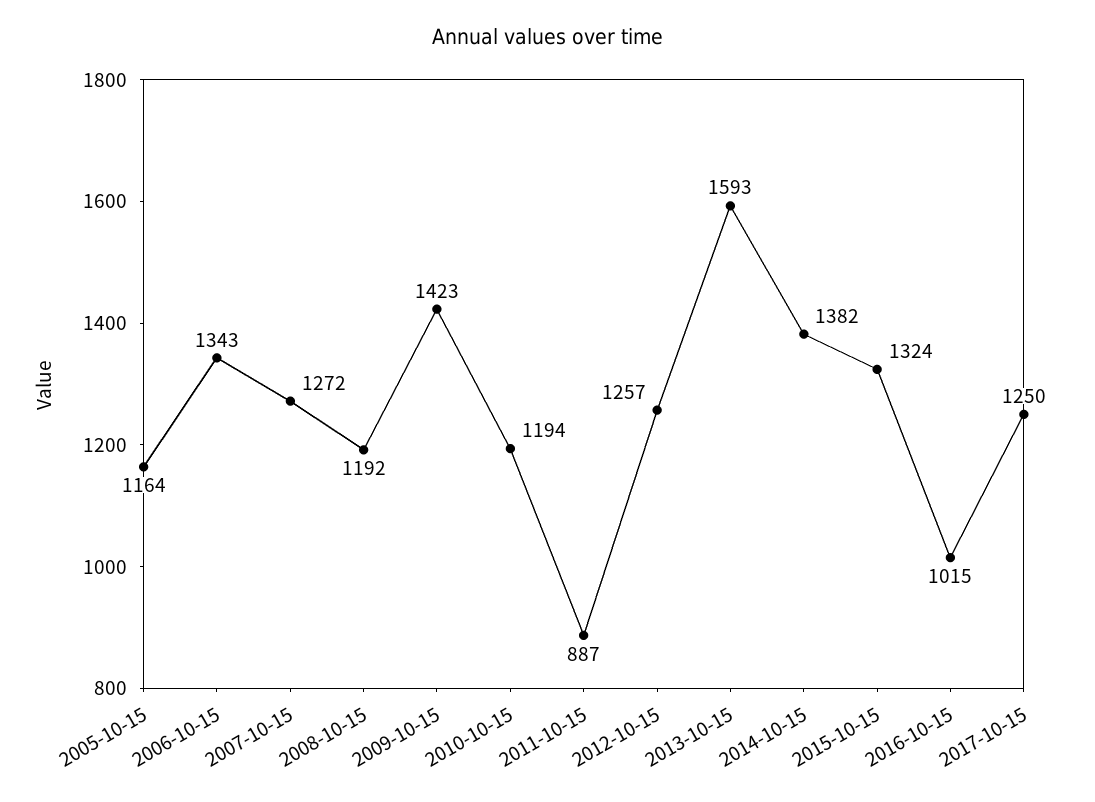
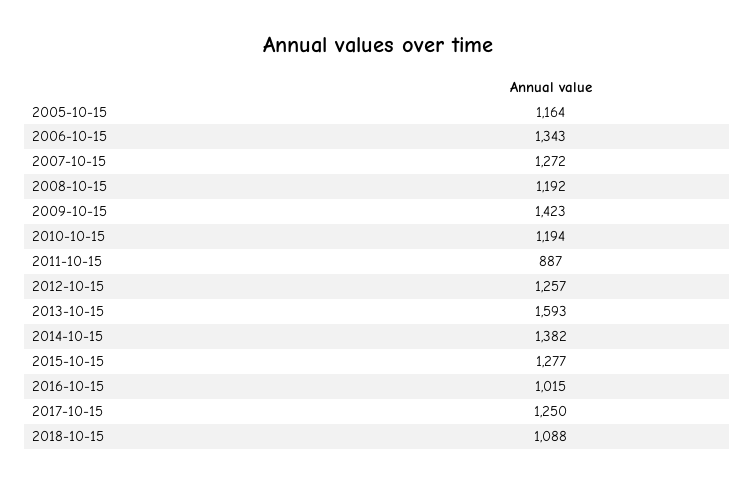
2015-10-15: 1324 -> 1277
2018-10-15: none -> 1088

